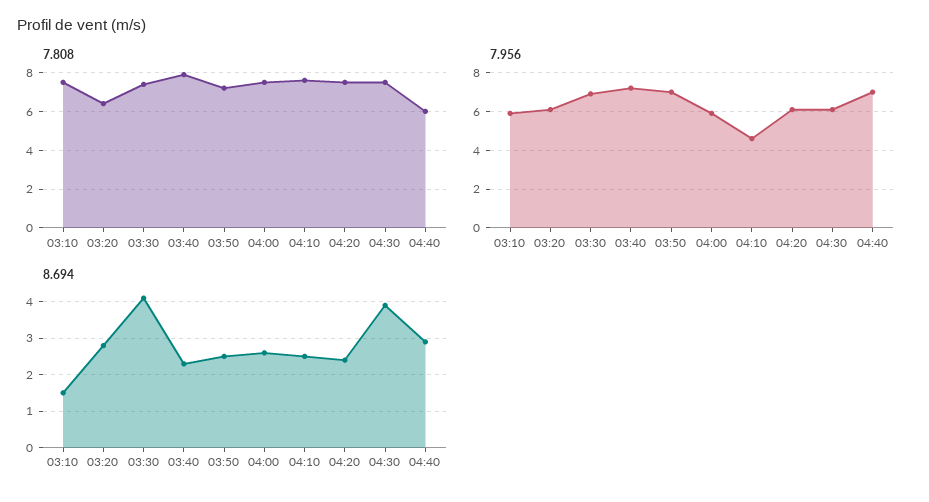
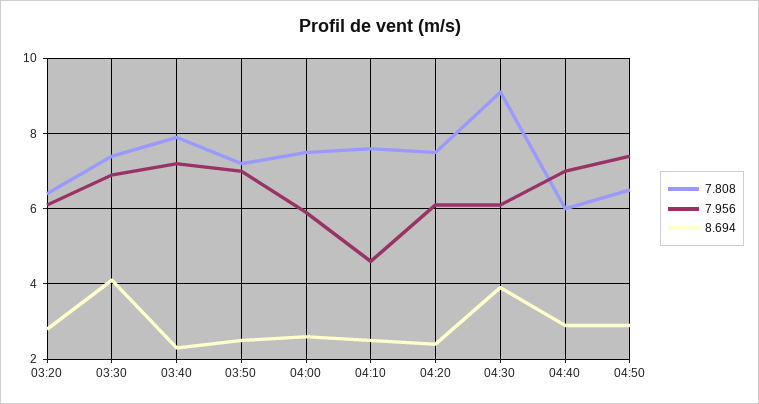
7.808, 03:10: 7.5 -> none
7.808, 04:30: 7.5 -> 9
7.956, 03:10: 6 -> none
8.694, 03:10: 1.5 -> none
7.808, 04:50: none -> 6.5
7.956, 04:50: none -> 7.5
8.694, 04:50: none -> 3

